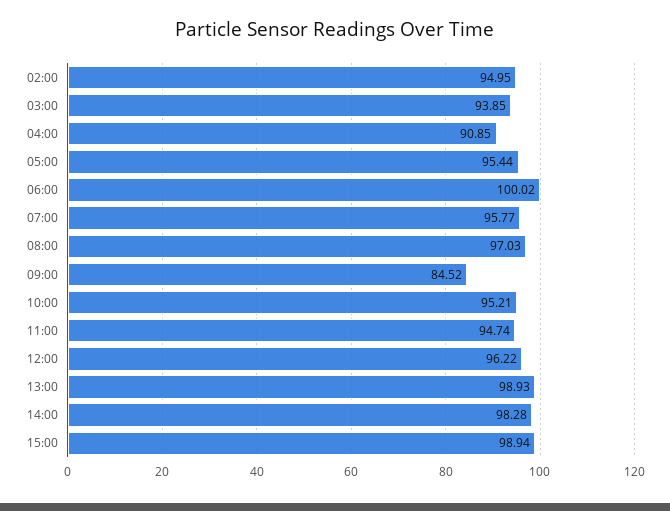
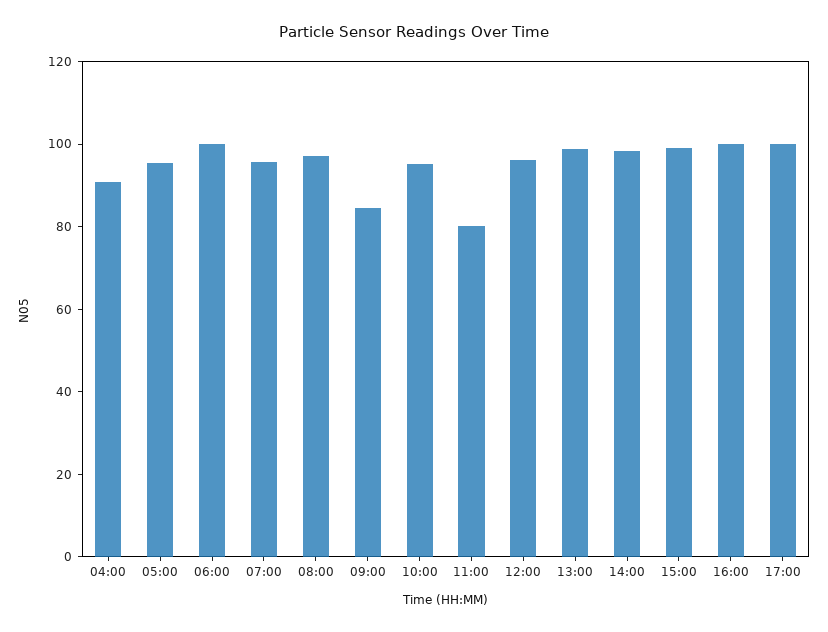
02:00: 94.95 -> none
03:00: 93.85 -> none
11:00: 94.74 -> 80
16:00: none -> 100
17:00: none -> 100

